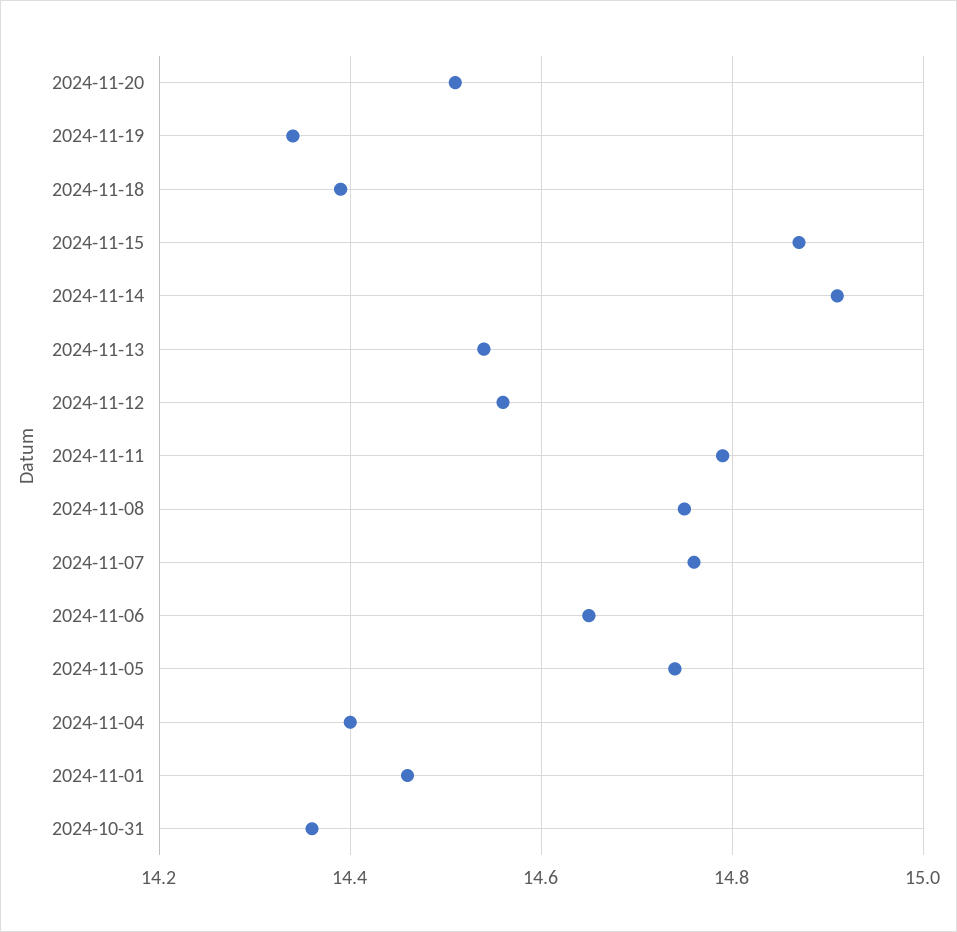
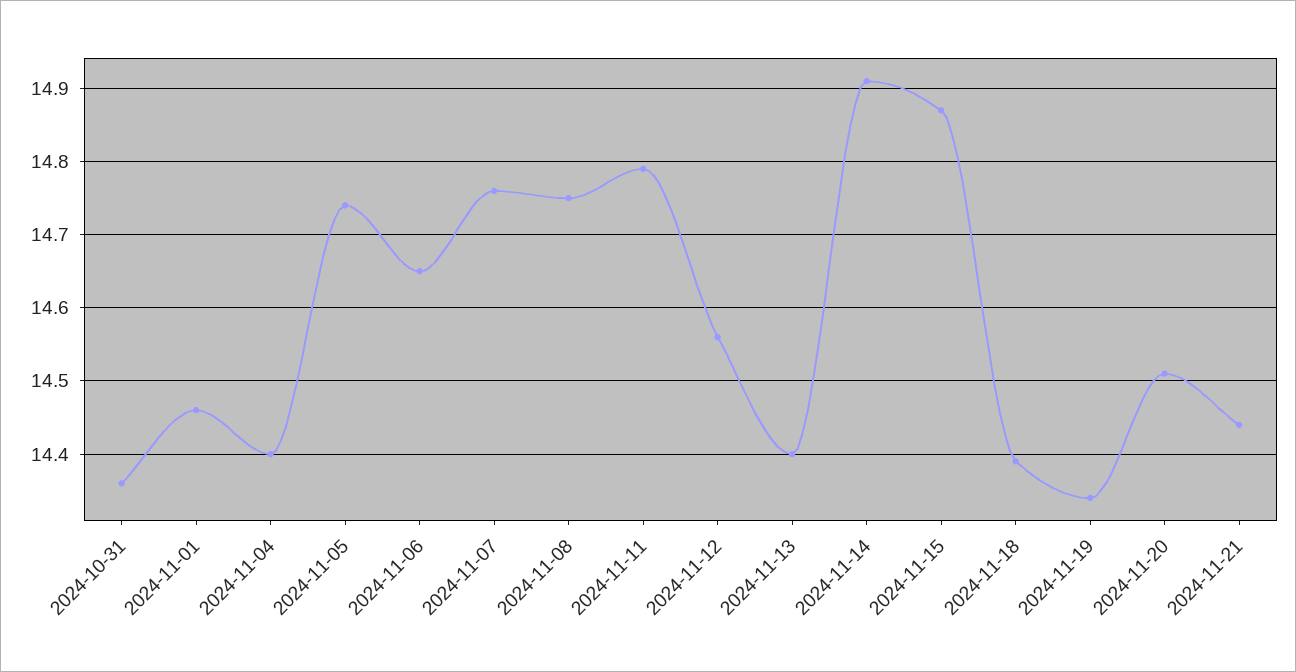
2024-11-13: 14.55 -> 14.4
2024-11-21: none -> 14.44

